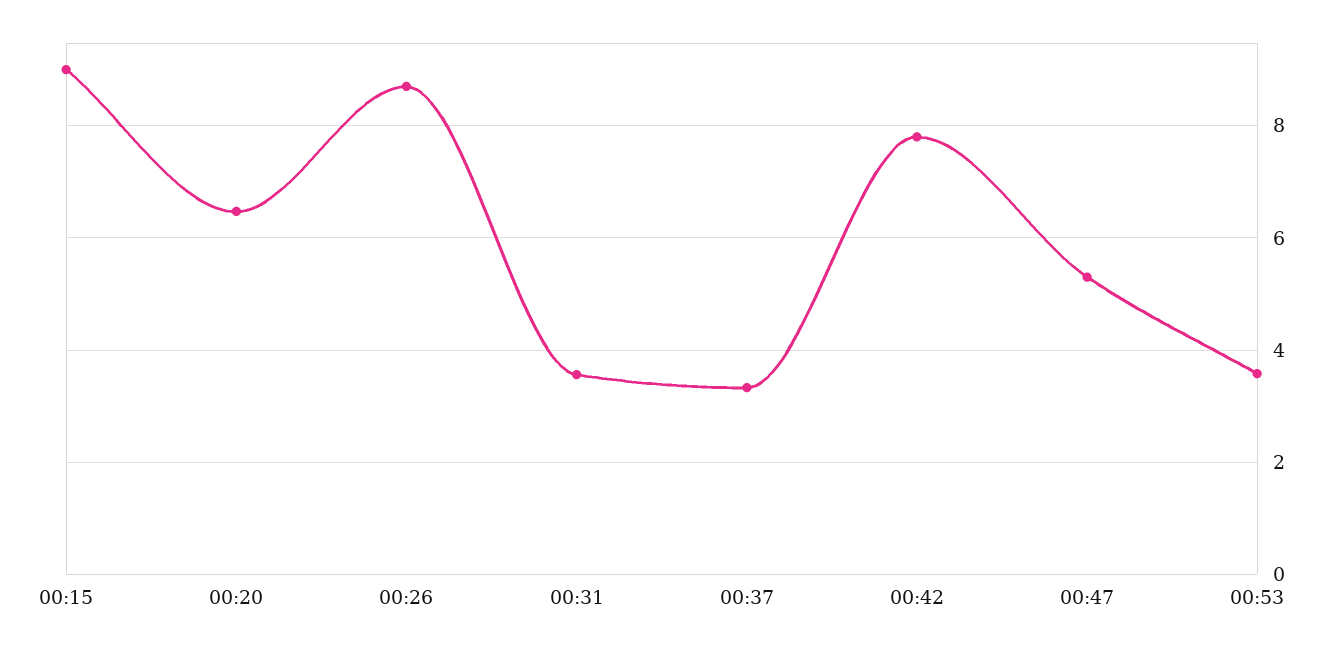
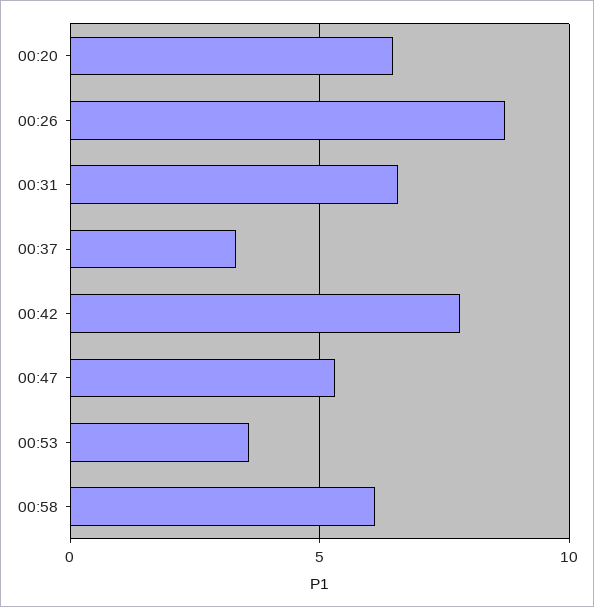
00:15: 9 -> none
00:31: 3.6 -> 6.5
00:58: none -> 6

